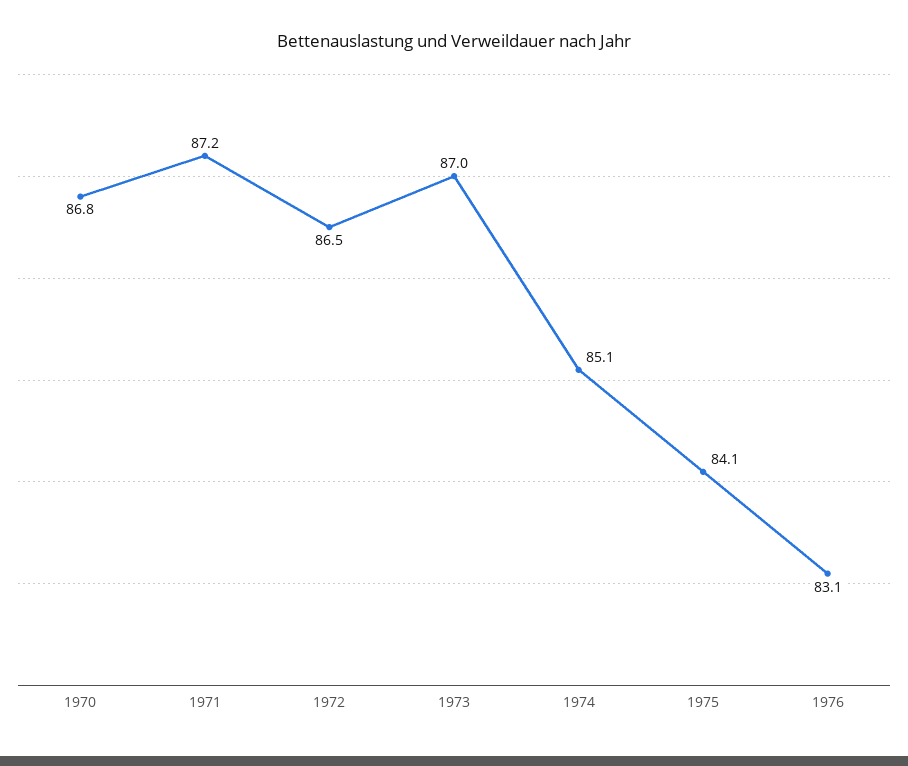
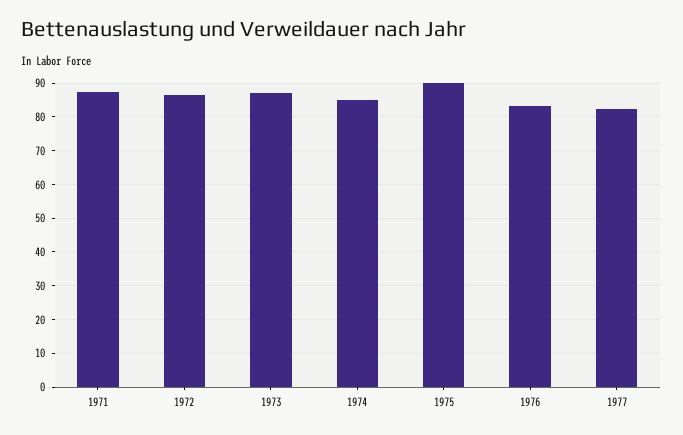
1970: 86.8 -> none
1975: 84.1 -> 90
1977: none -> 82

